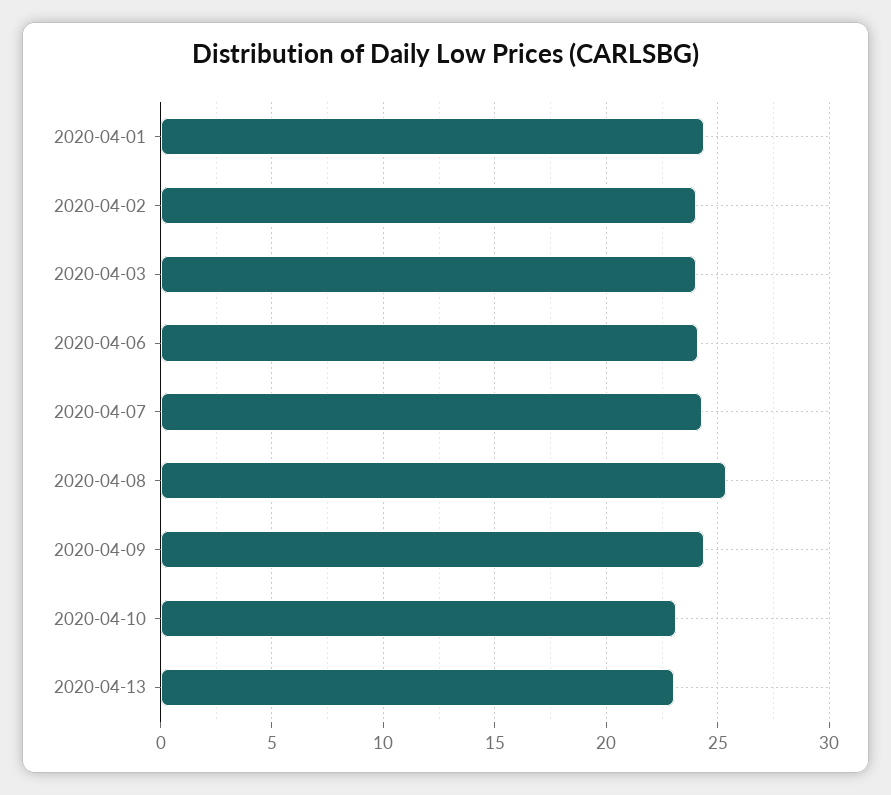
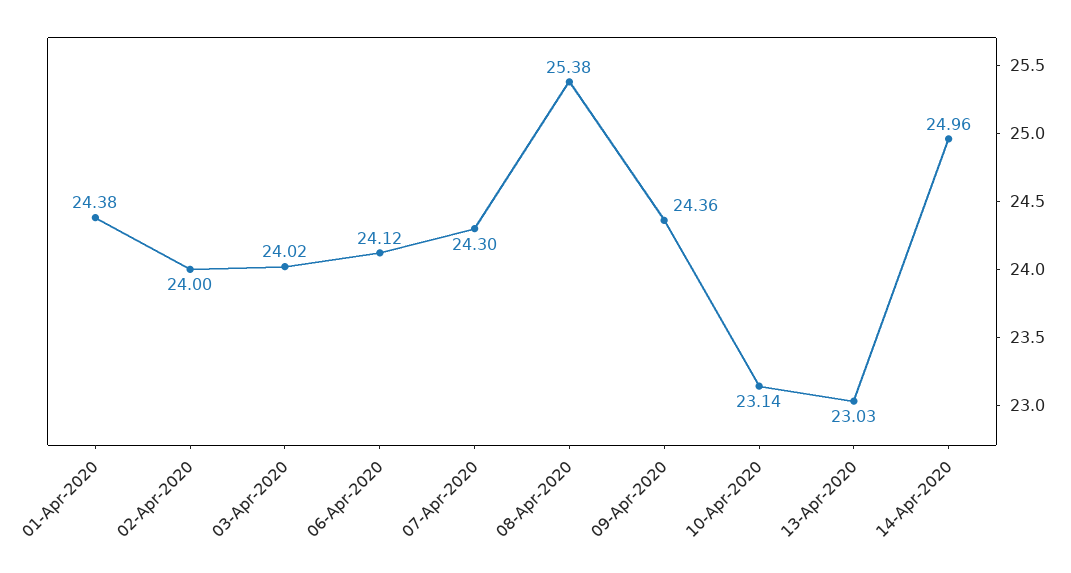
14-Apr-2020: none -> 24.96

